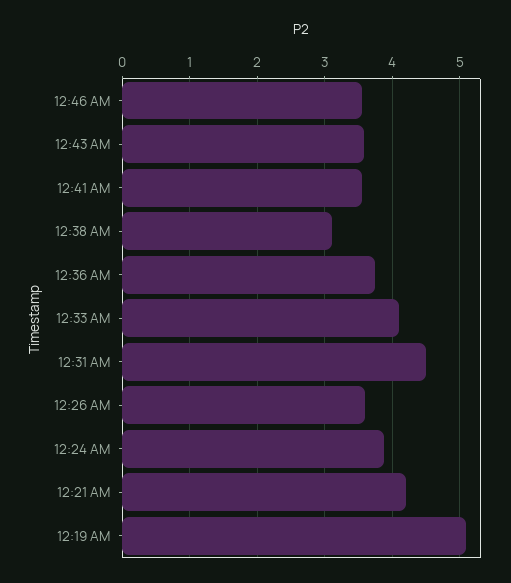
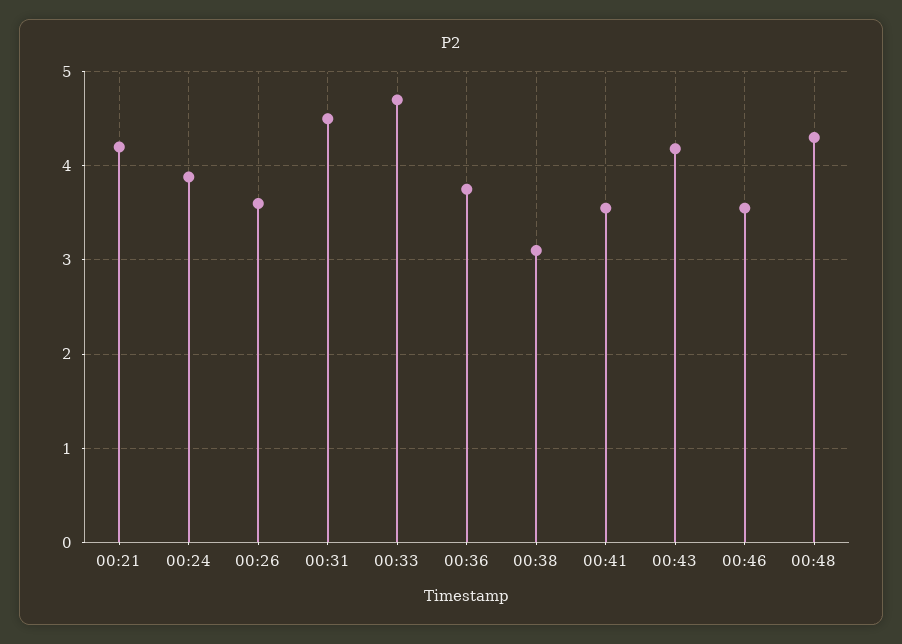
12:43 AM: 3.6 -> 4.2
12:33 AM: 4.1 -> 4.7
12:19 AM: 5.1 -> none
00:48: none -> 4.3

